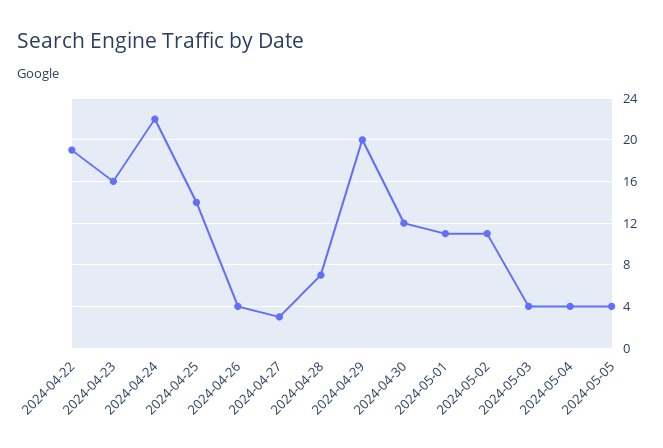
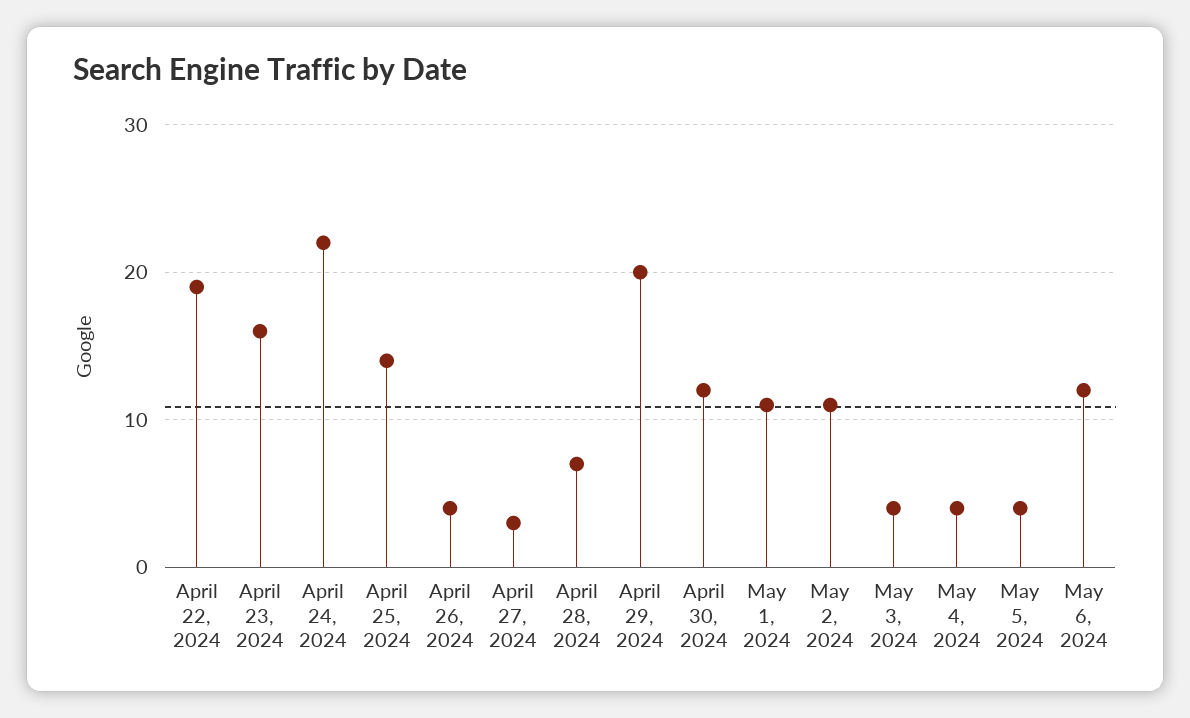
May 6, 2024: none -> 12

